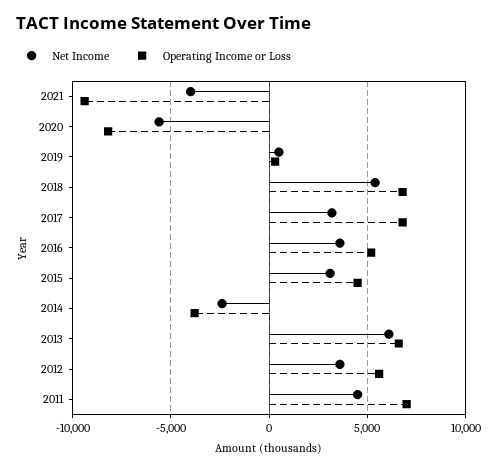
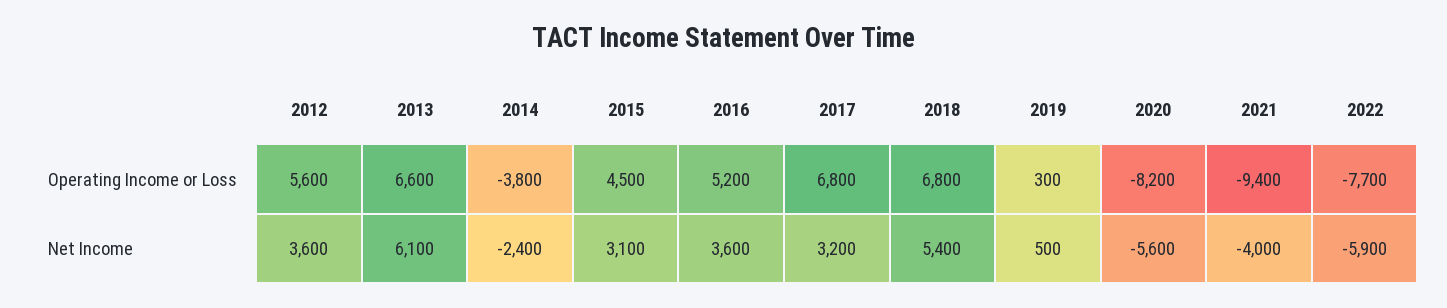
Net Income, 2011: 4500 -> none
Operating Income or Loss, 2011: 7000 -> none
Operating Income or Loss, 2022: none -> -7700
Net Income, 2022: none -> -5900

